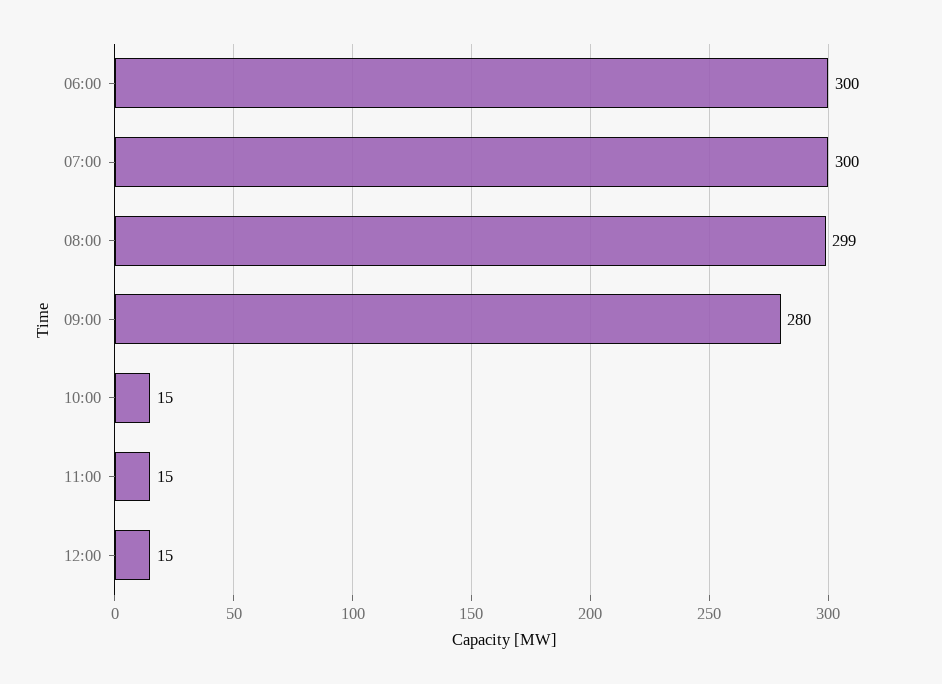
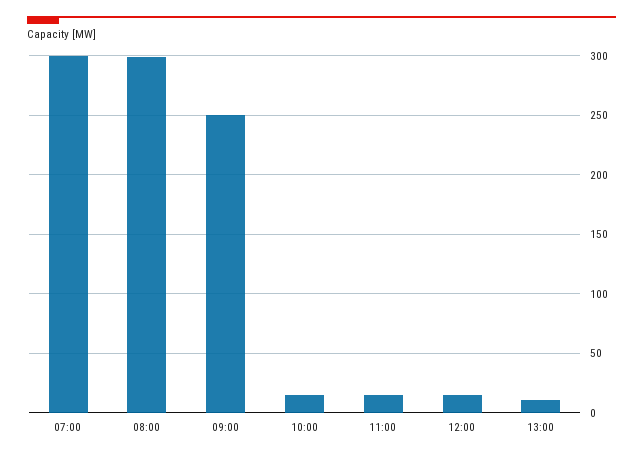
06:00: 300 -> none
09:00: 280 -> 250
13:00: none -> 10

